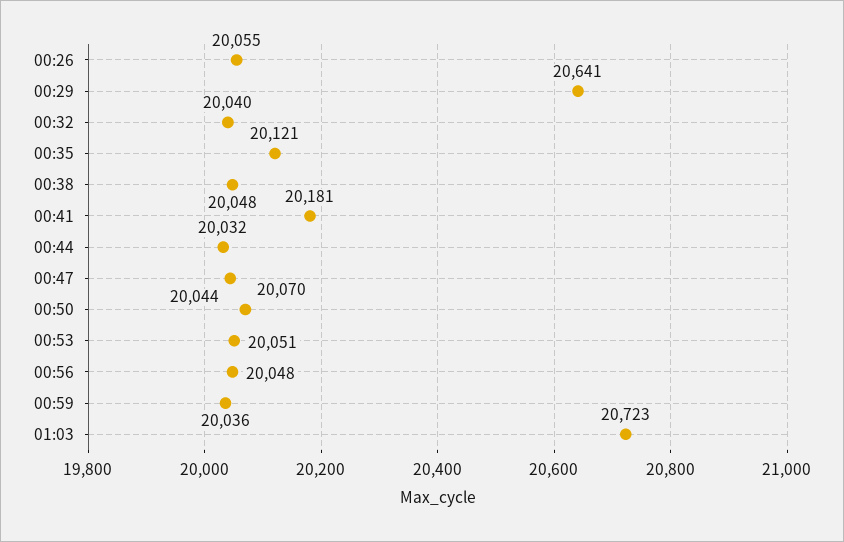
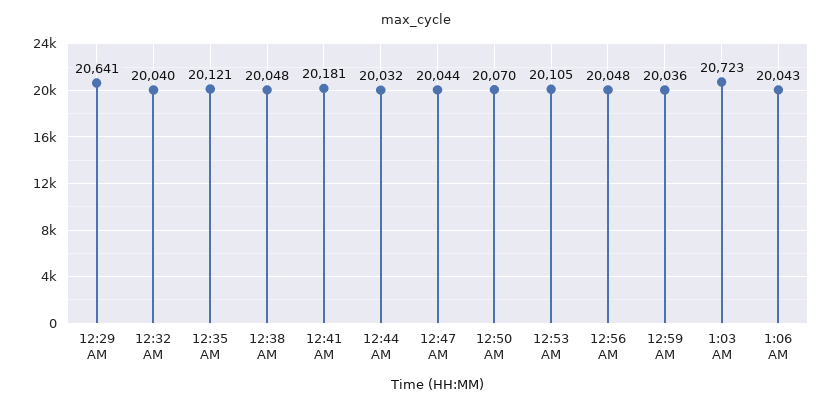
00:26: 20055 -> none
00:53: 20051 -> 20105
1:06 AM: none -> 20043

